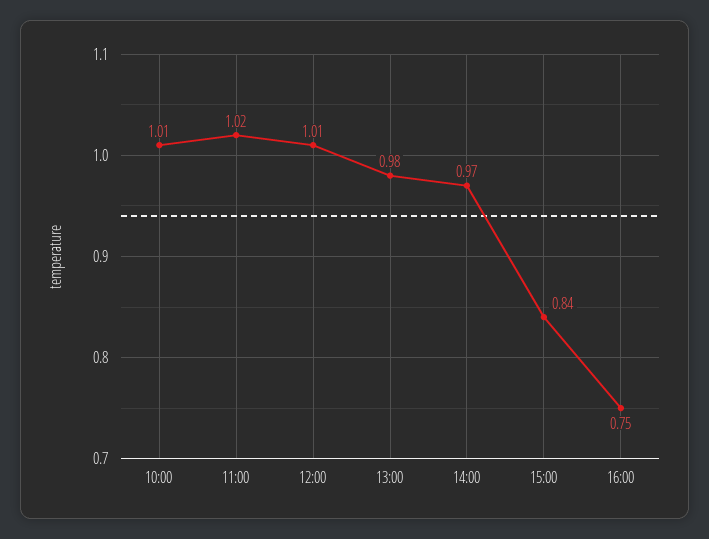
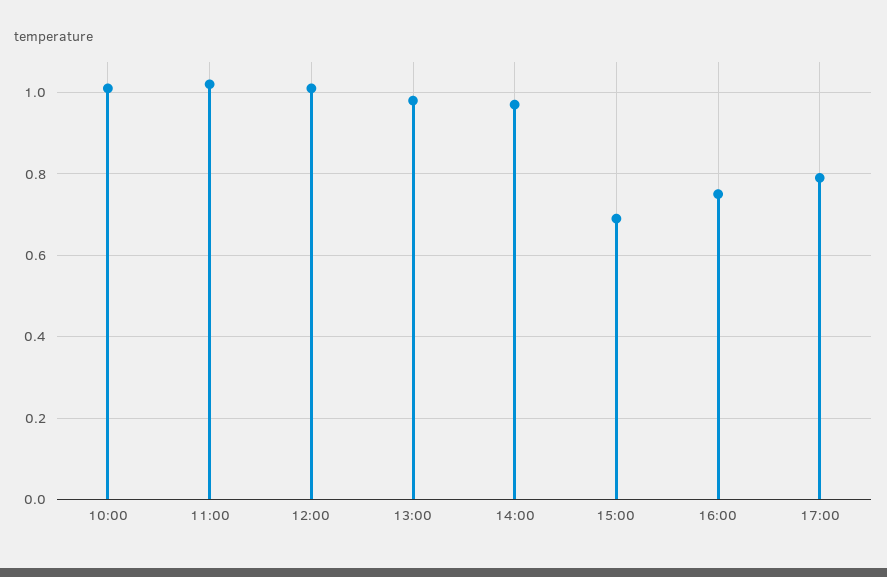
15:00: 0.84 -> 0.7
17:00: none -> 0.8

